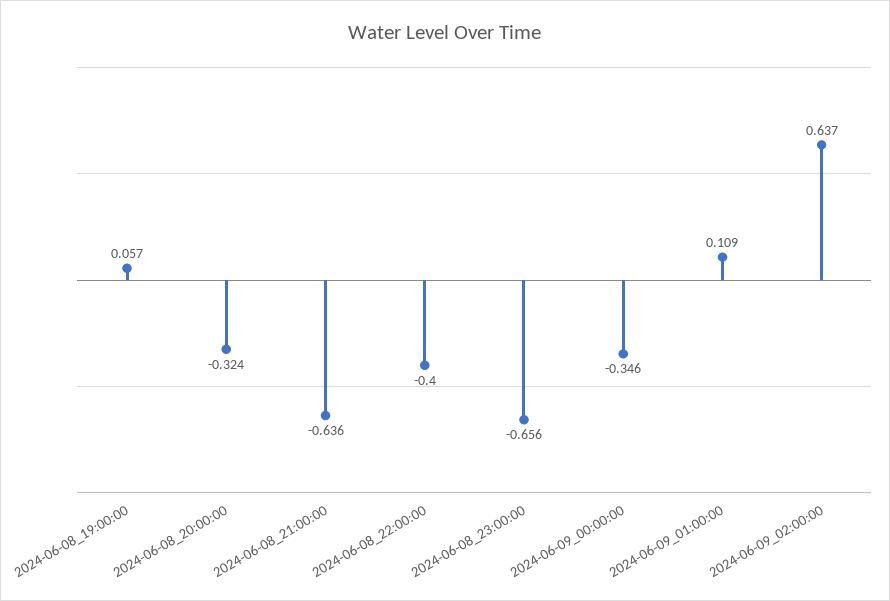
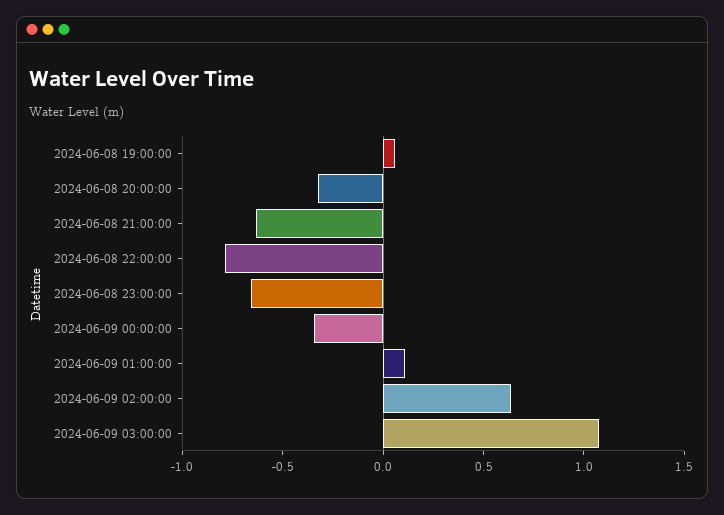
2024-06-08_22:00:00: -0.4 -> -0.8
2024-06-09 03:00:00: none -> 1.1

